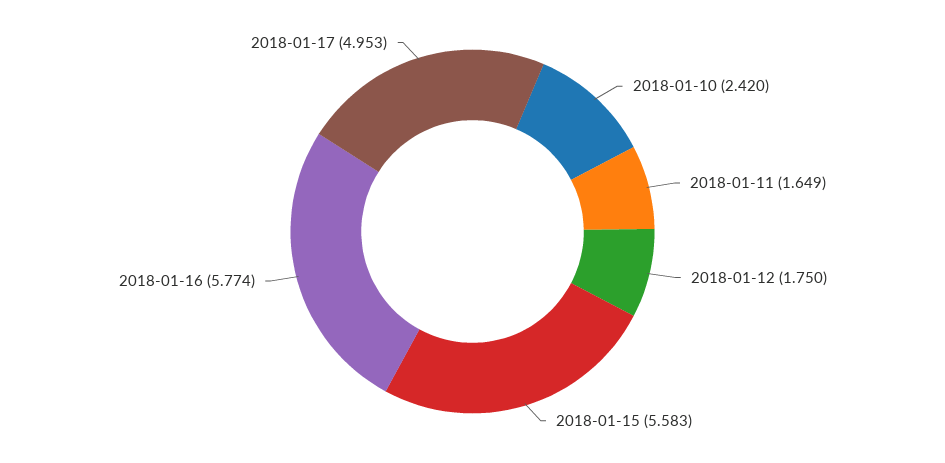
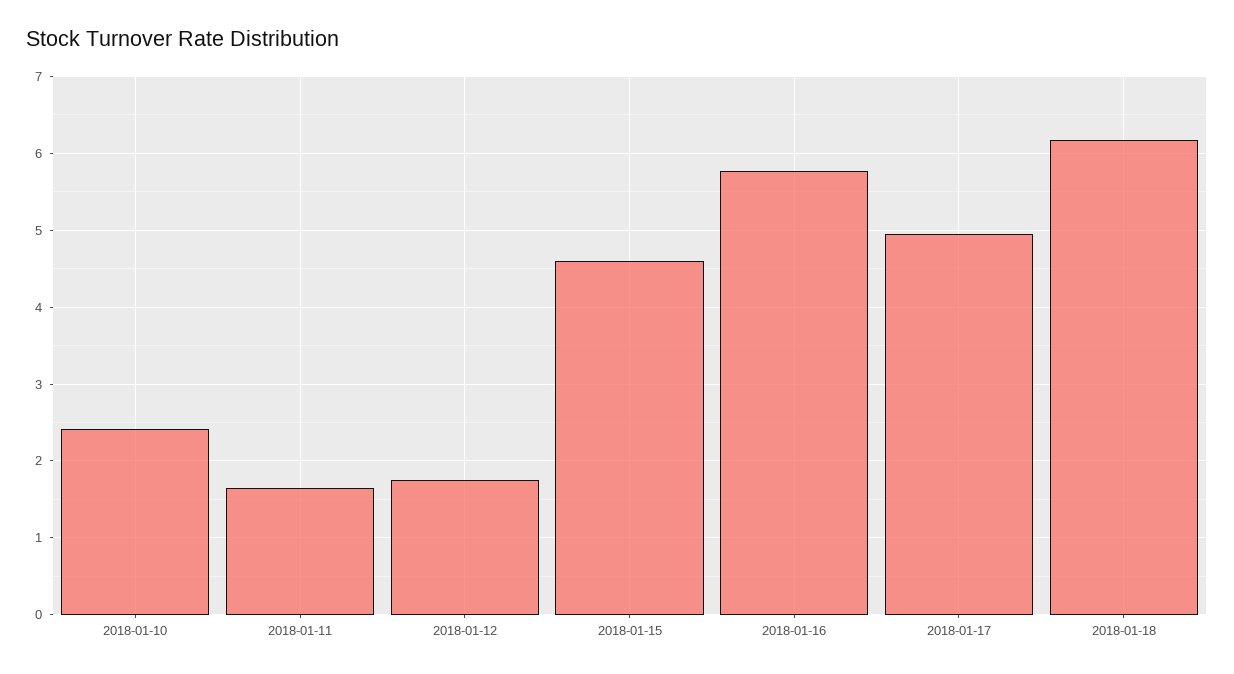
2018-01-15: 5.583 -> 4.6
2018-01-18: none -> 6.2

